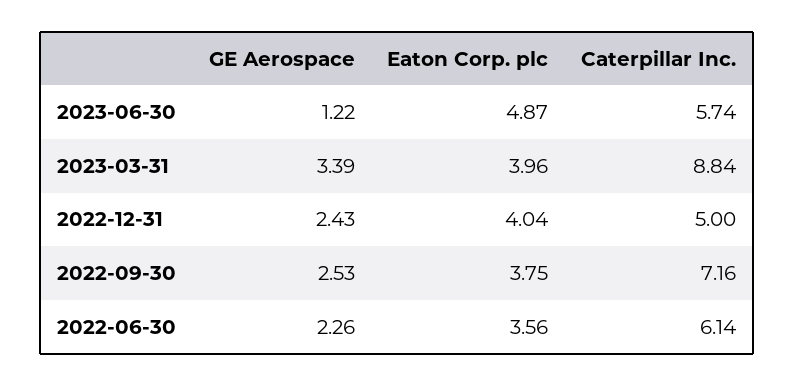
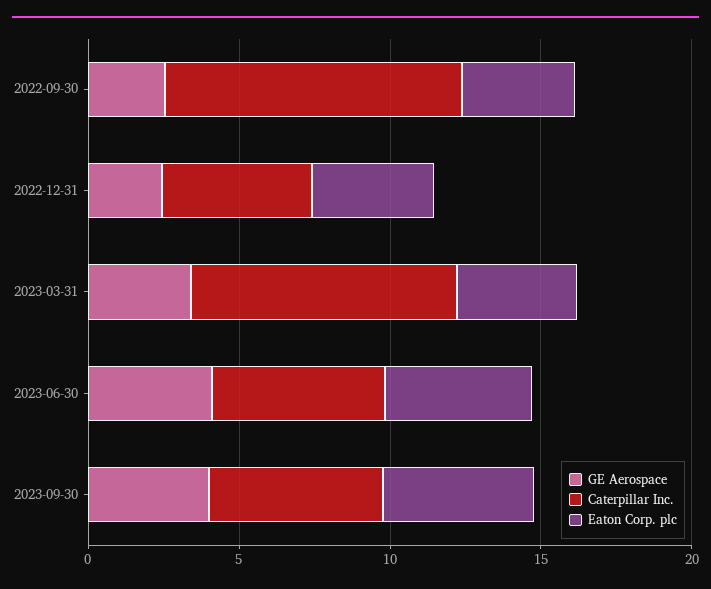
GE Aerospace, 2023-06-30: 1.22 -> 4
Caterpillar Inc., 2022-09-30: 7.16 -> 10
GE Aerospace, 2022-06-30: 2.26 -> none
Eaton Corp. plc, 2022-06-30: 3.56 -> none
Caterpillar Inc., 2022-06-30: 6.14 -> none
GE Aerospace, 2023-09-30: none -> 4
Caterpillar Inc., 2023-09-30: none -> 6
Eaton Corp. plc, 2023-09-30: none -> 5

